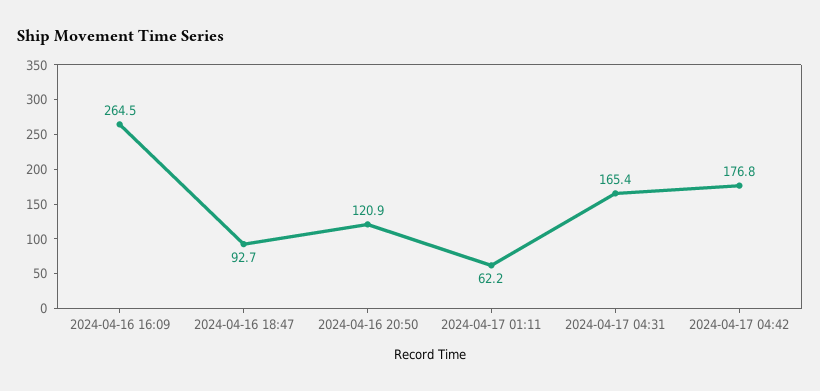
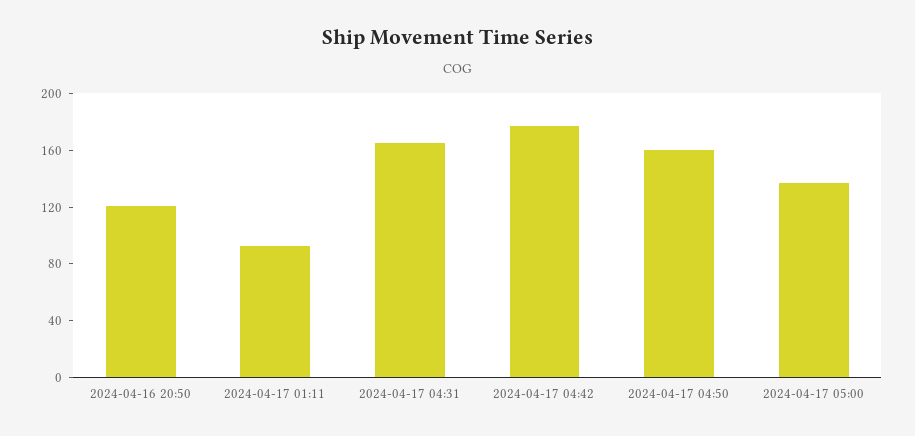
2024-04-16 16:09: 264.5 -> none
2024-04-16 18:47: 92.7 -> none
2024-04-17 01:11: 62.2 -> 90
2024-04-17 04:50: none -> 160
2024-04-17 05:00: none -> 140

